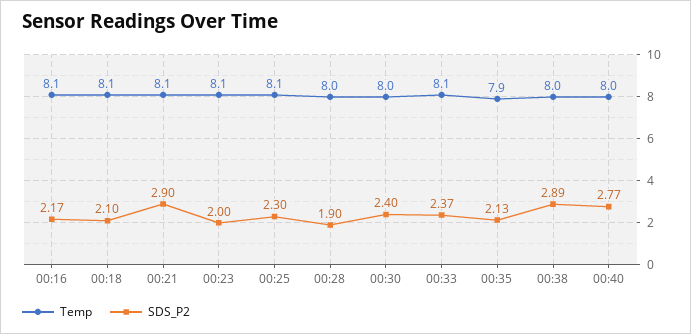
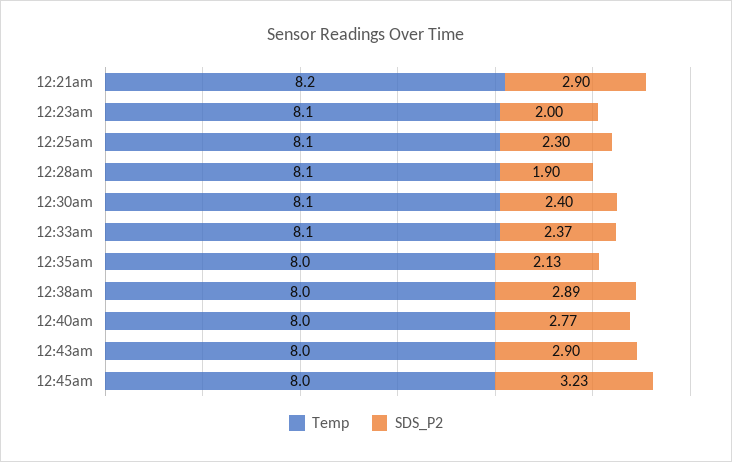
Temp, 00:16: 8.1 -> none
SDS_P2, 00:16: 2.17 -> none
Temp, 00:18: 8.1 -> none
SDS_P2, 00:18: 2.1 -> none
Temp, 00:21: 8.1 -> 8.2
Temp, 00:28: 8 -> 8.1
Temp, 00:30: 8 -> 8.1
Temp, 00:35: 7.9 -> 8
Temp, 12:43am: none -> 8
SDS_P2, 12:43am: none -> 2.9
Temp, 12:45am: none -> 8
SDS_P2, 12:45am: none -> 3.23

